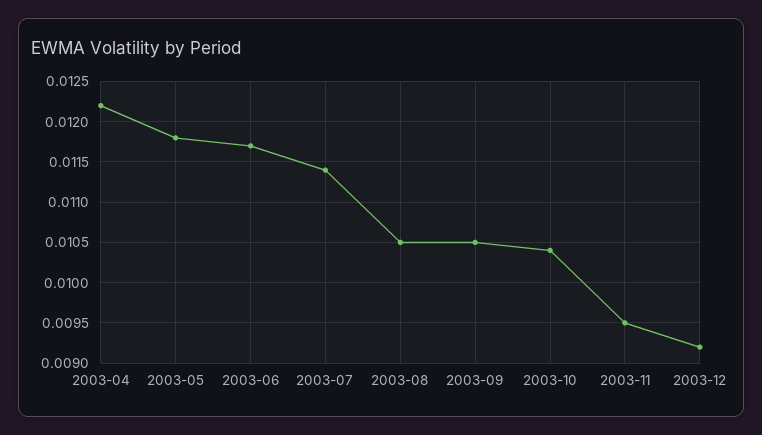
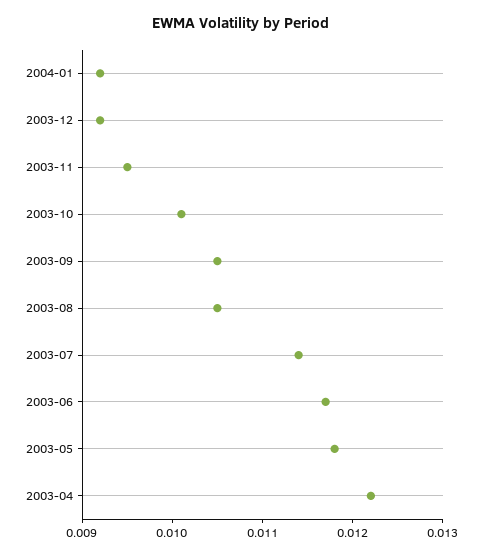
2003-10: 0.0104 -> 0.0101
2004-01: none -> 0.0092

